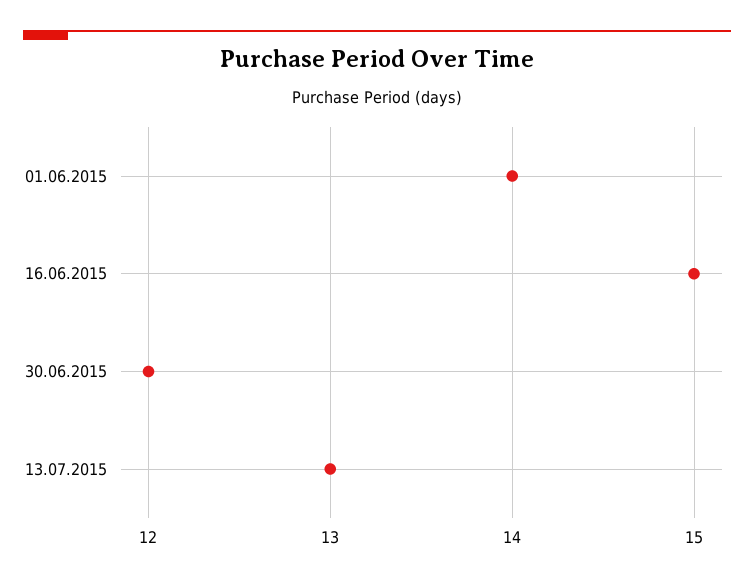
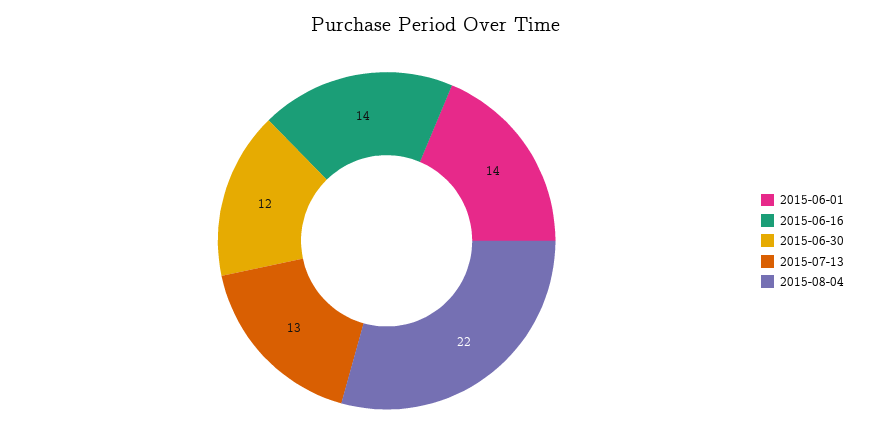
16.06.2015: 15 -> 14
2015-08-04: none -> 22

